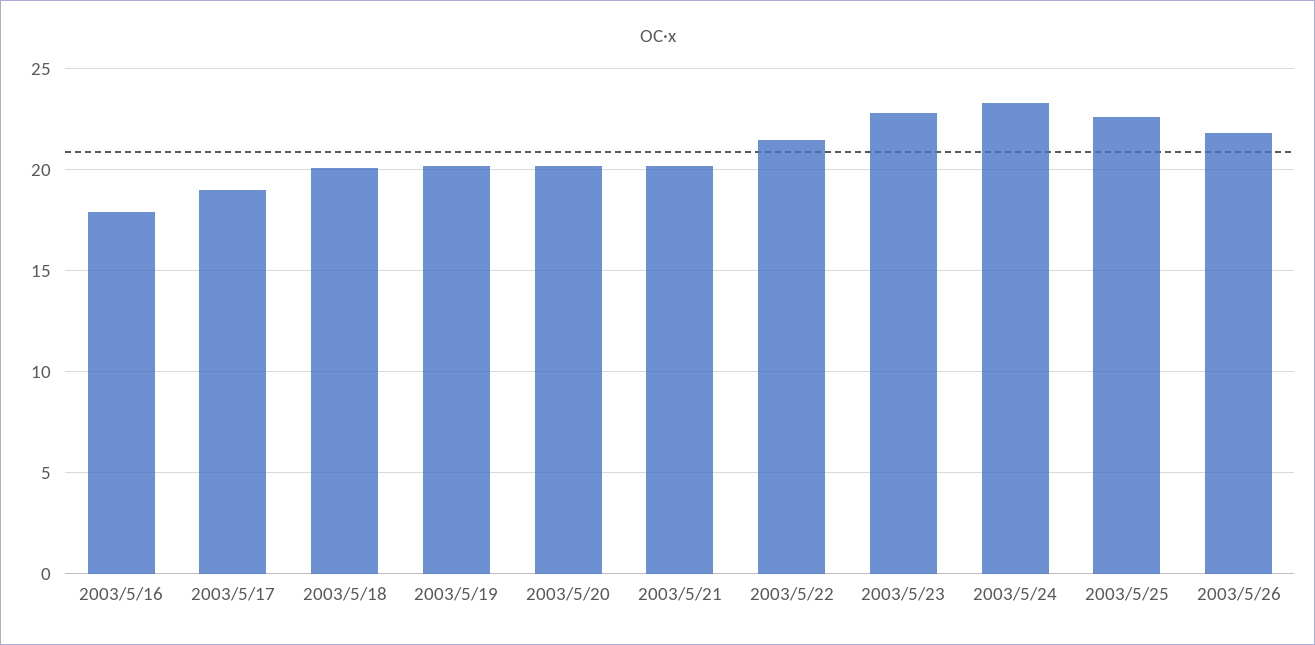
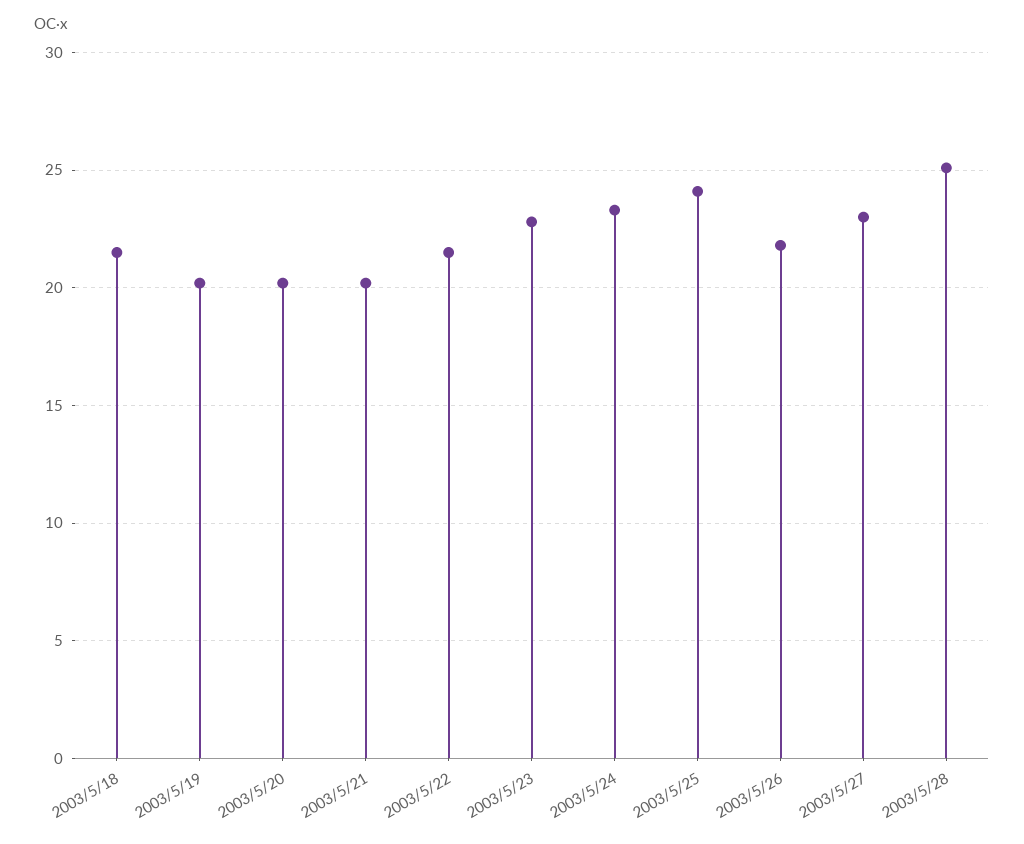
2003/5/16: 18 -> none
2003/5/17: 19 -> none
2003/5/18: 20 -> 21.5
2003/5/25: 22.5 -> 24
2003/5/27: none -> 23
2003/5/28: none -> 25

